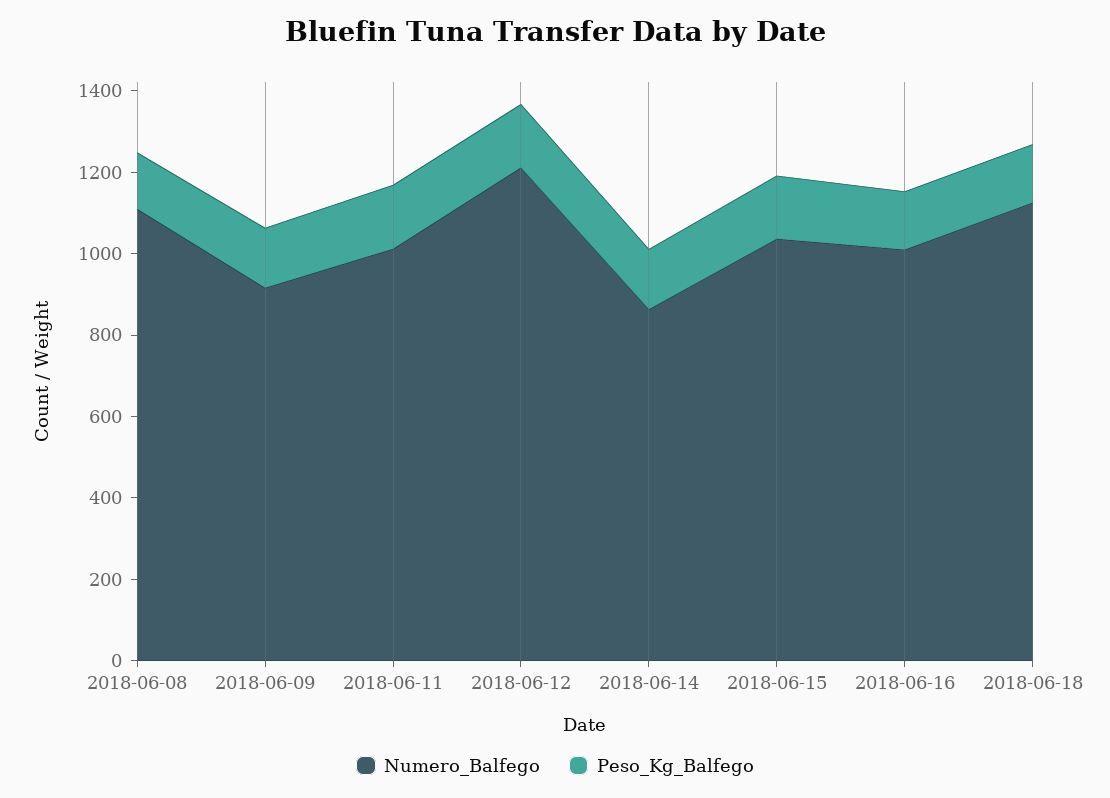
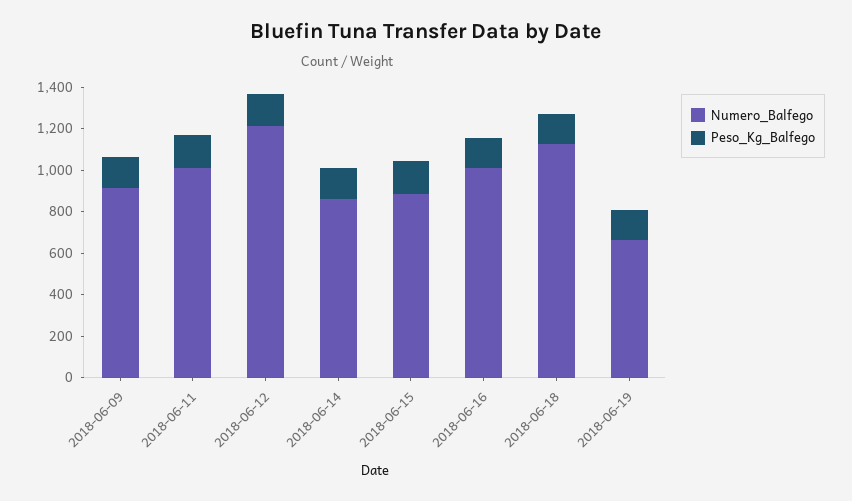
Numero_Balfego, 2018-06-08: 1100 -> none
Peso_Kg_Balfego, 2018-06-08: 150 -> none
Numero_Balfego, 2018-06-15: 1050 -> 900
Numero_Balfego, 2018-06-19: none -> 650
Peso_Kg_Balfego, 2018-06-19: none -> 150

